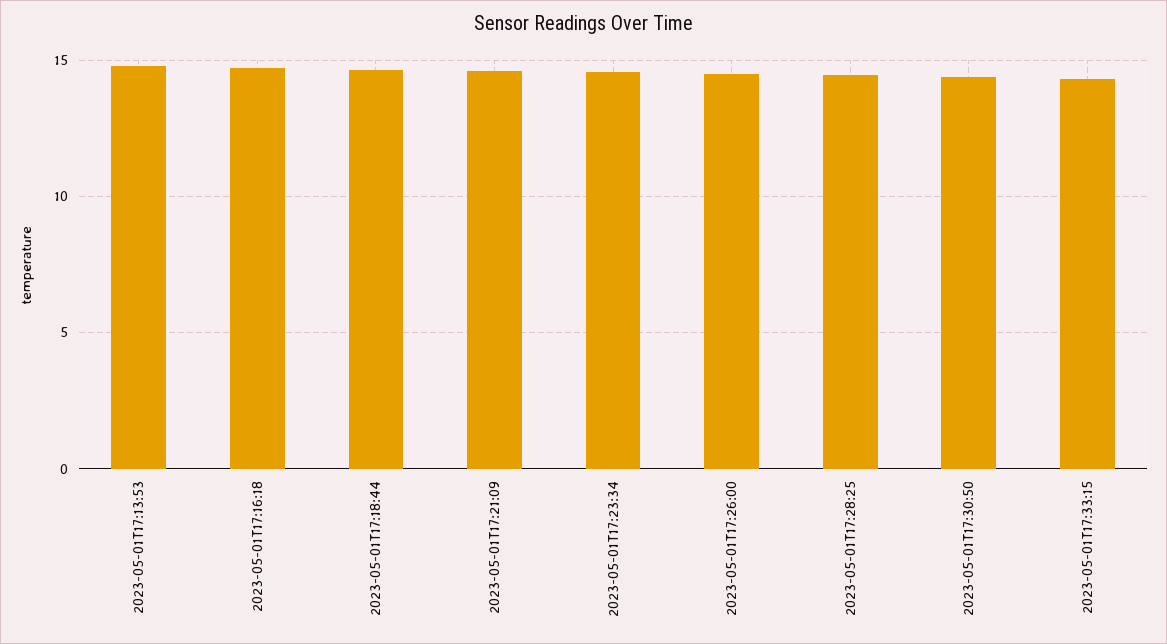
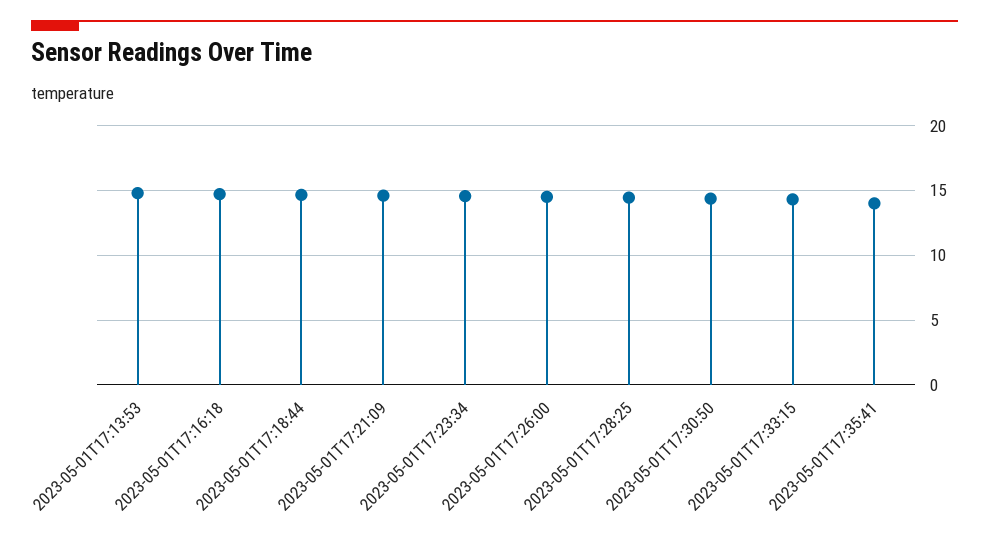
2023-05-01T17:35:41: none -> 14

